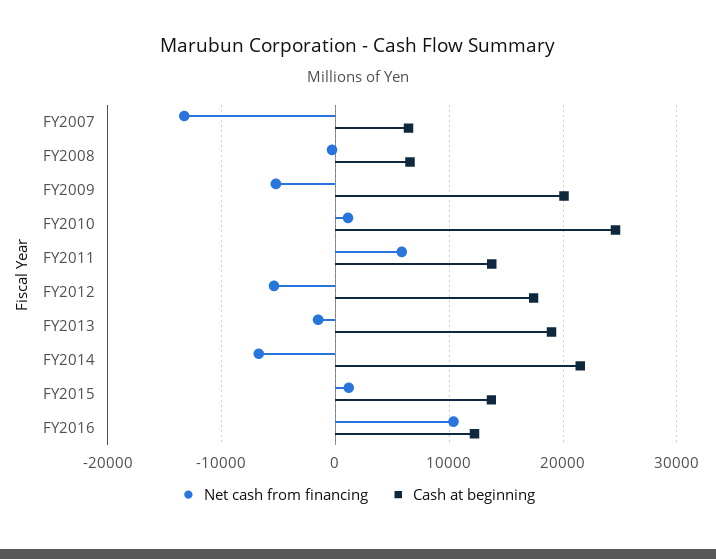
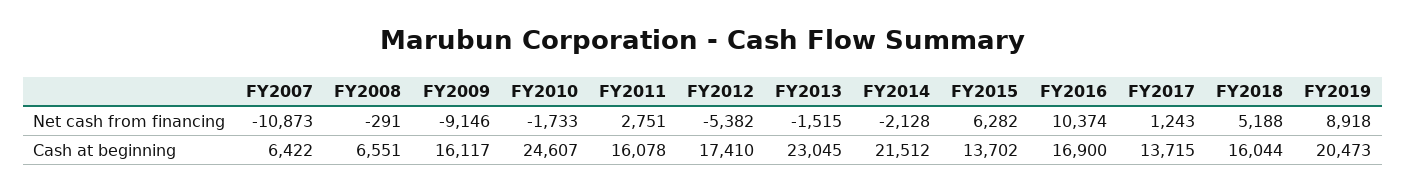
Net cash from financing, FY2007: -13000 -> -10873
Net cash from financing, FY2009: -5000 -> -9146
Cash at beginning, FY2009: 20000 -> 16117
Net cash from financing, FY2010: 1000 -> -1733
Net cash from financing, FY2011: 6000 -> 2751
Cash at beginning, FY2011: 14000 -> 16078
Cash at beginning, FY2013: 19000 -> 23045
Net cash from financing, FY2014: -7000 -> -2128
Net cash from financing, FY2015: 1000 -> 6282
Cash at beginning, FY2016: 12000 -> 16900
Net cash from financing, FY2017: none -> 1243
Net cash from financing, FY2018: none -> 5188
Net cash from financing, FY2019: none -> 8918
Cash at beginning, FY2017: none -> 13715
Cash at beginning, FY2018: none -> 16044
Cash at beginning, FY2019: none -> 20473

